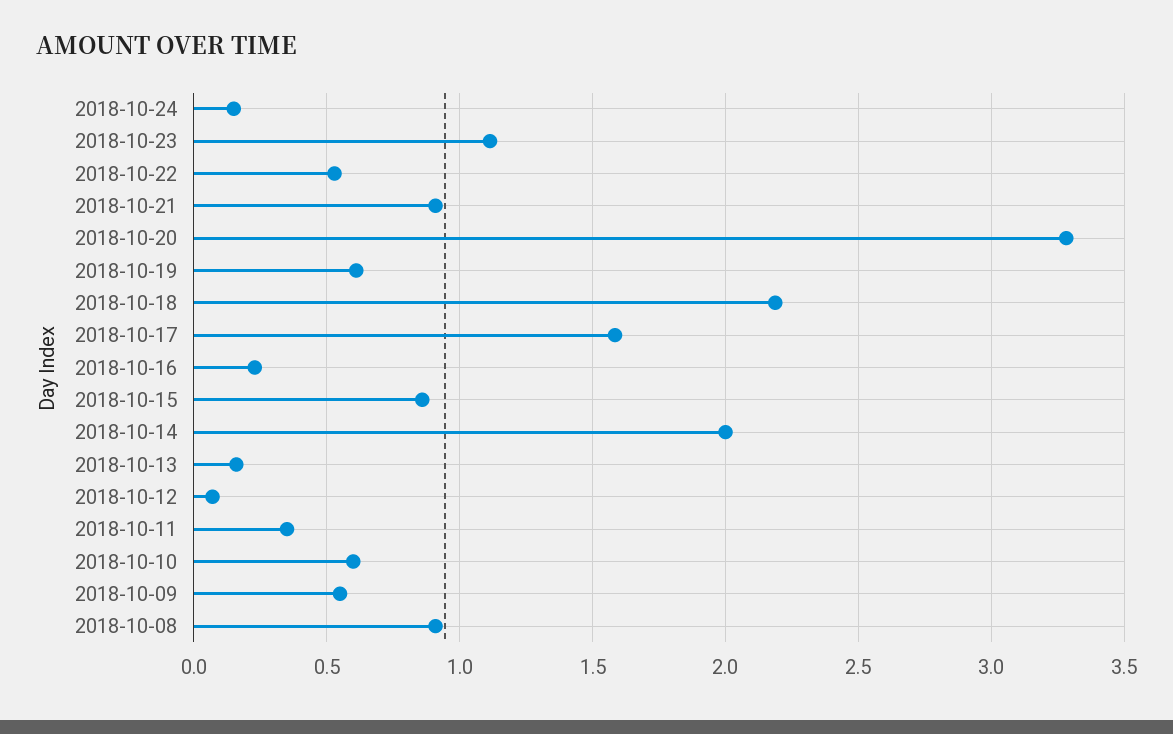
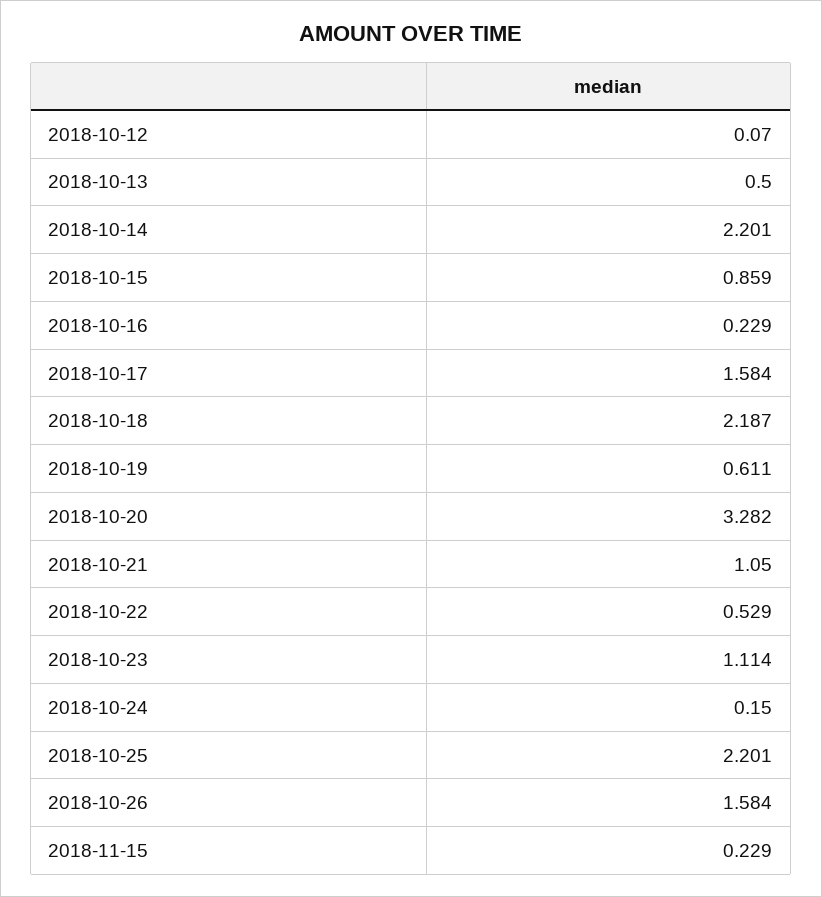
2018-10-21: 0.9 -> 1.05
2018-10-14: 2 -> 2.201
2018-10-13: 0.15 -> 0.5
2018-10-11: 0.35 -> none
2018-10-10: 0.6 -> none
2018-10-09: 0.55 -> none
2018-10-08: 0.9 -> none
2018-10-25: none -> 2.201
2018-10-26: none -> 1.584
2018-11-15: none -> 0.229

